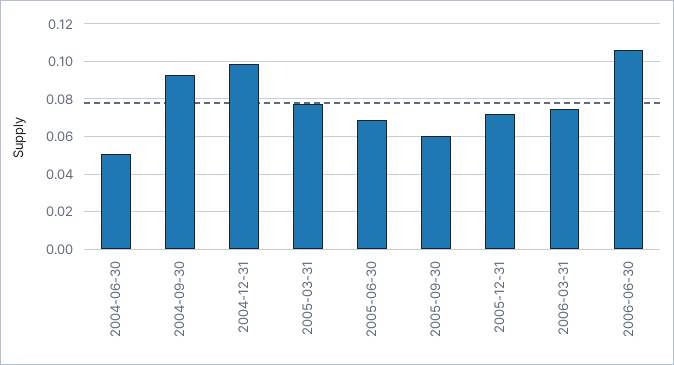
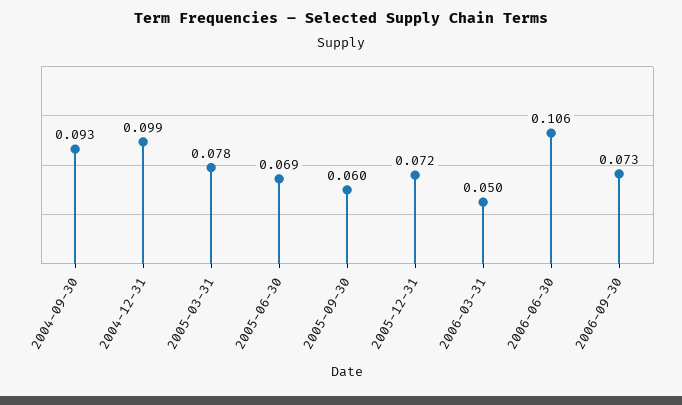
2004-06-30: 0.05 -> none
2006-03-31: 0.075 -> 0.05
2006-09-30: none -> 0.073

